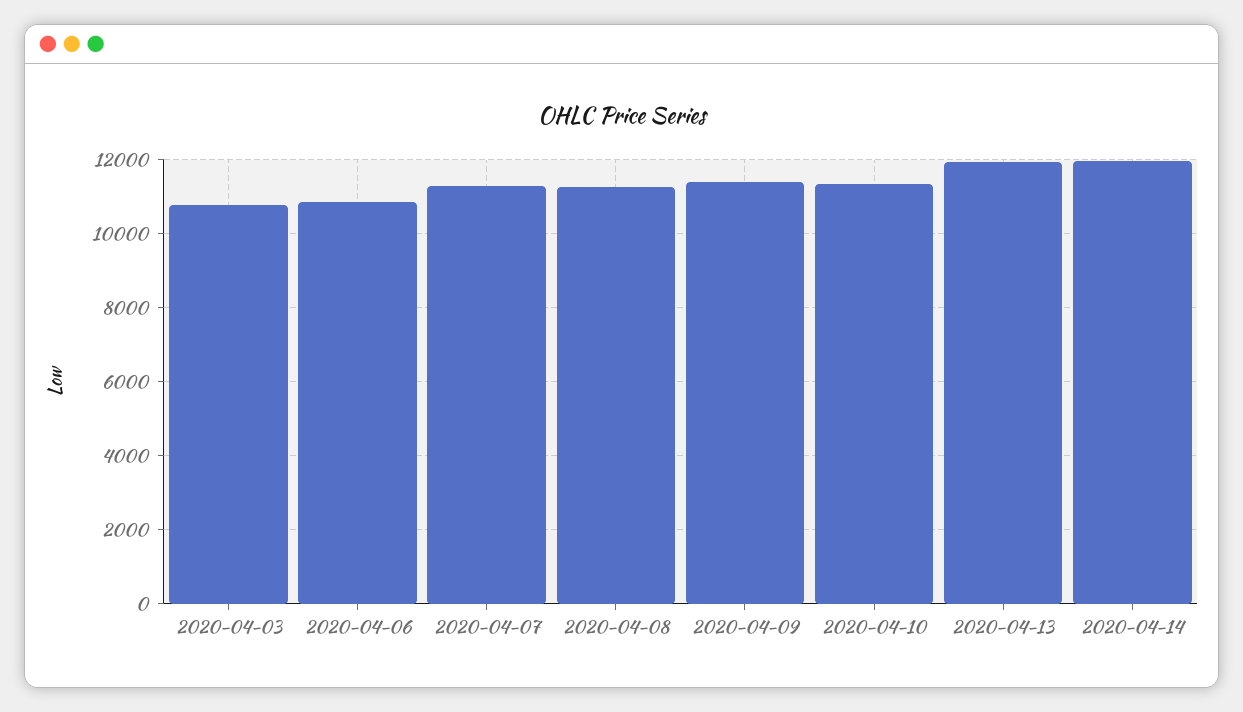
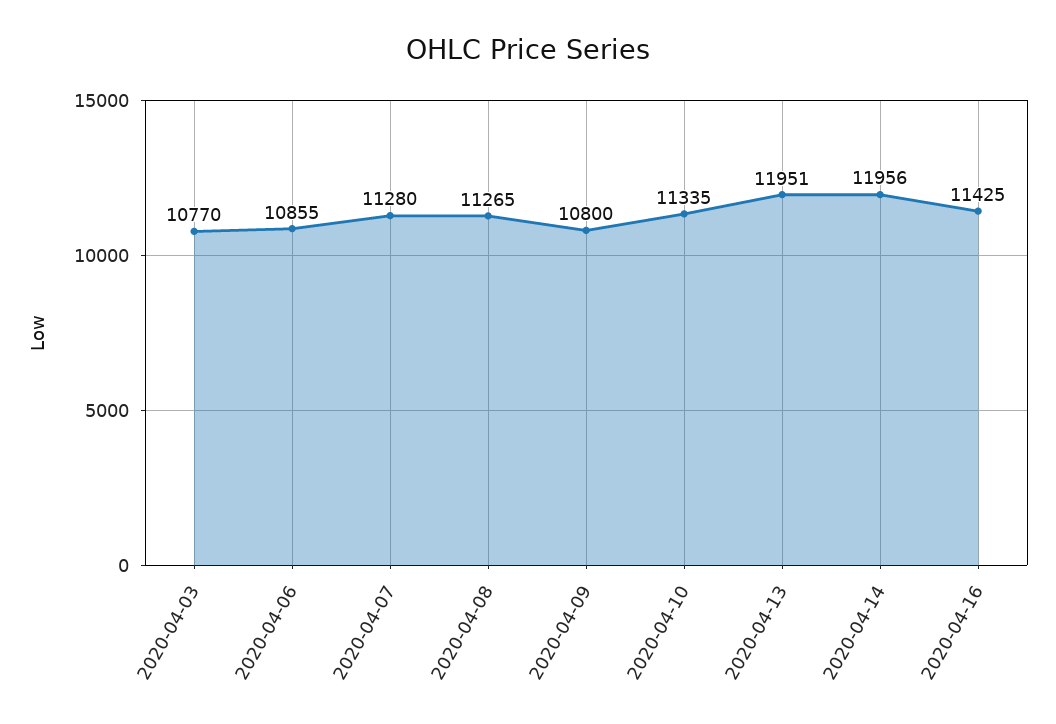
2020-04-09: 11400 -> 10800
2020-04-16: none -> 11425

